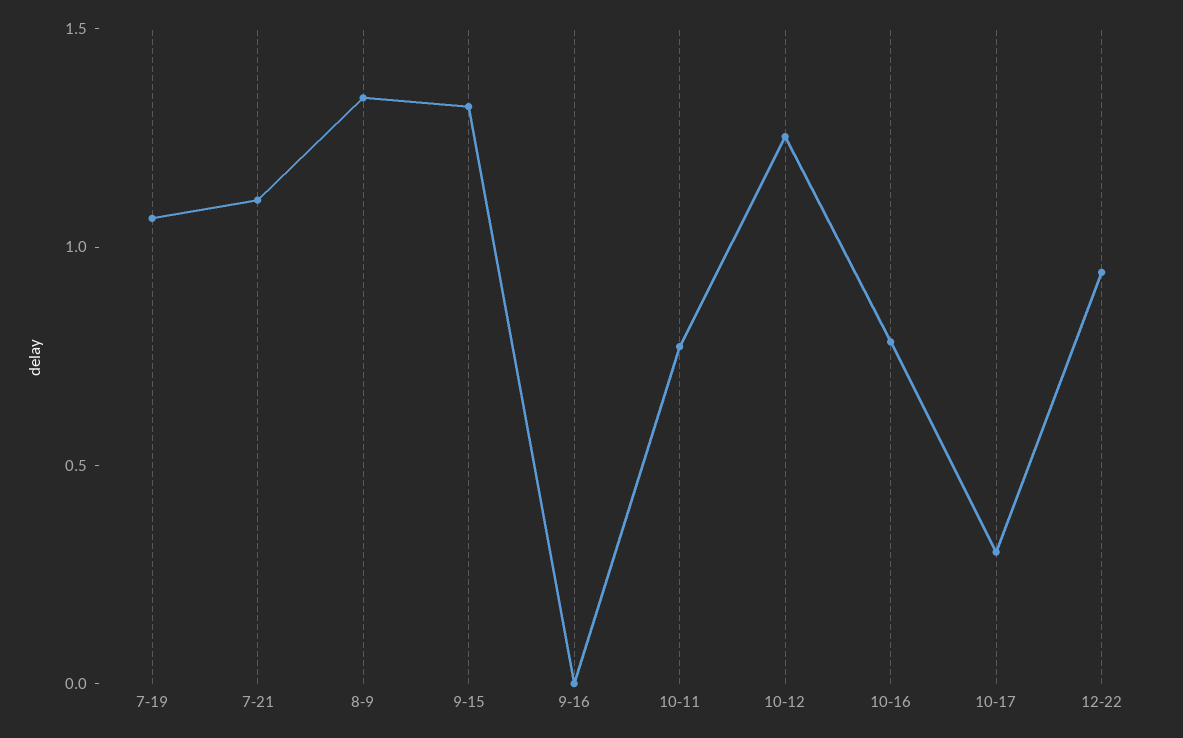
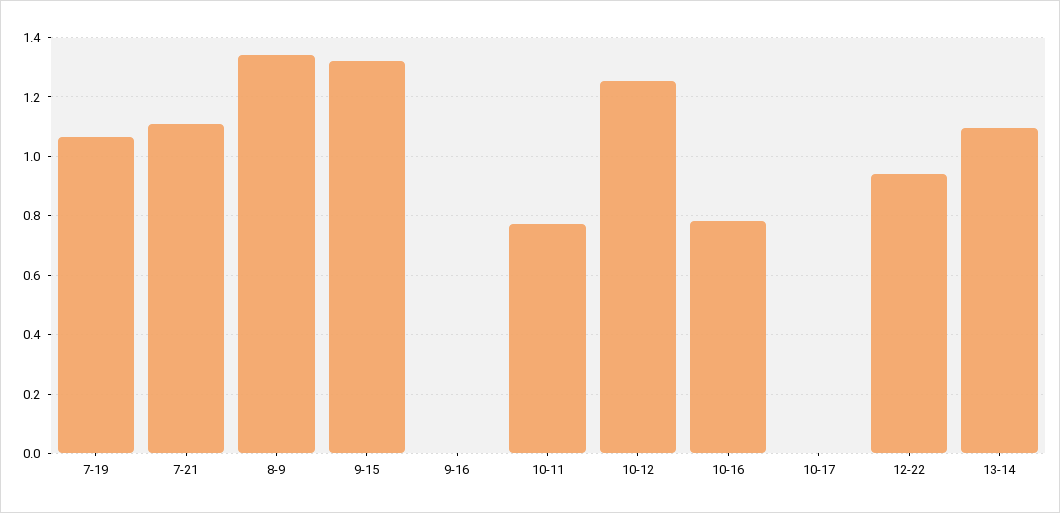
10-17: 0.3 -> 0
13-14: none -> 1.1

